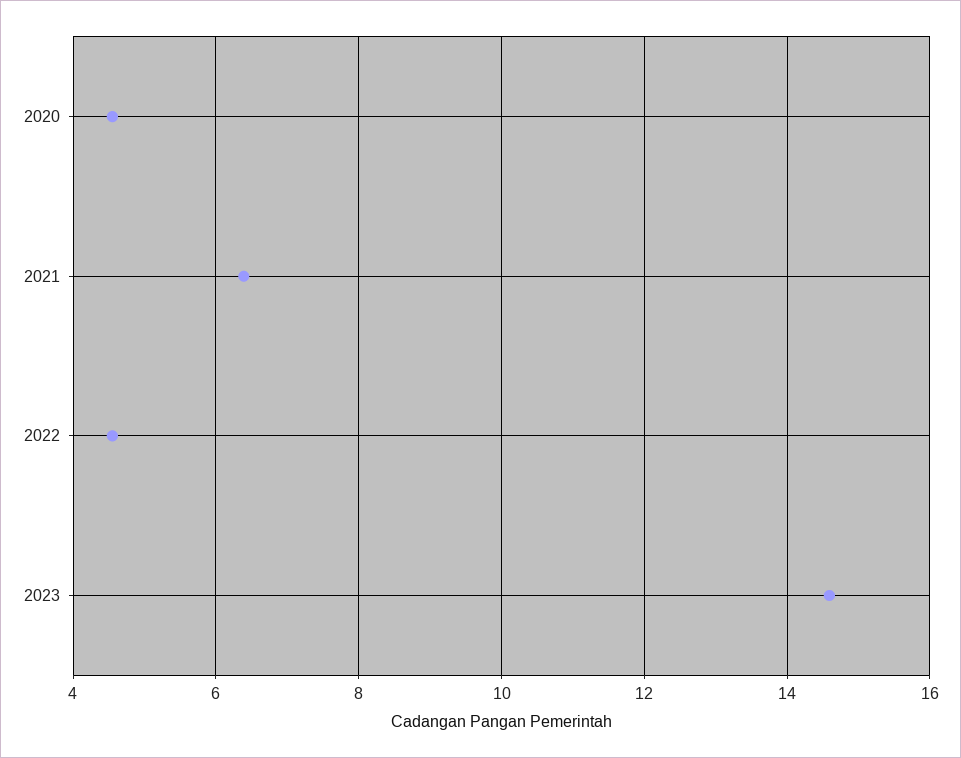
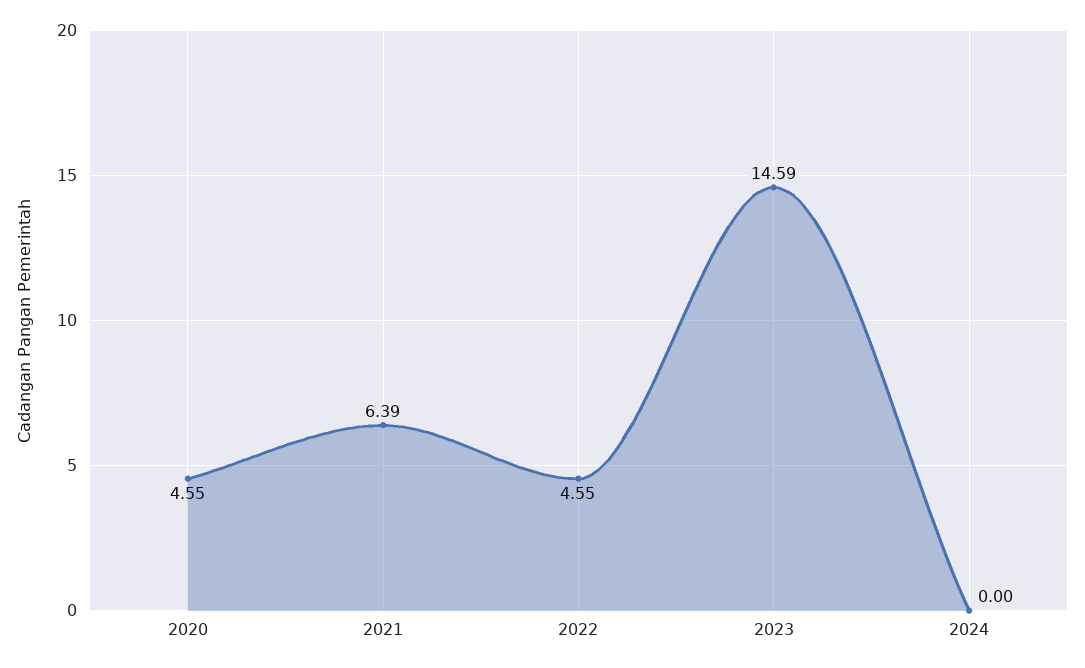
2024: none -> 0

